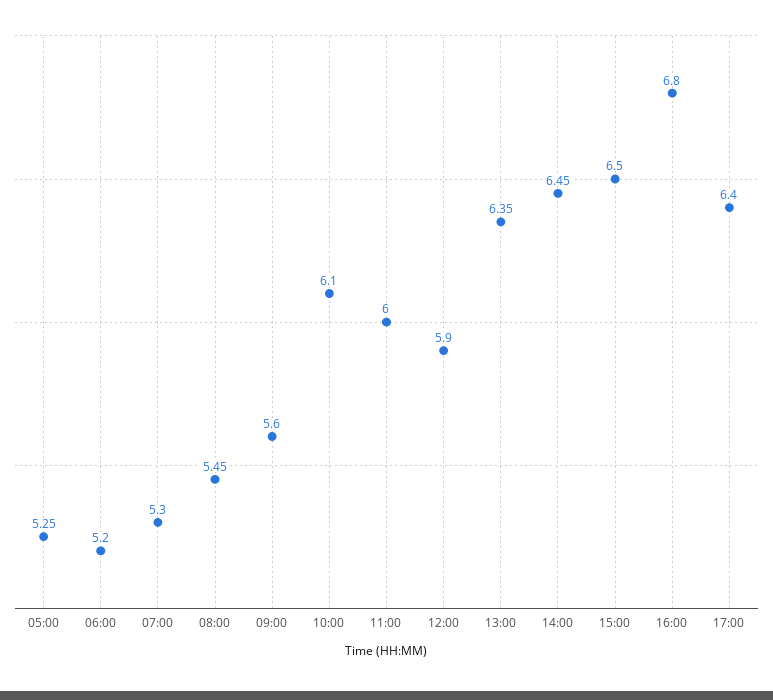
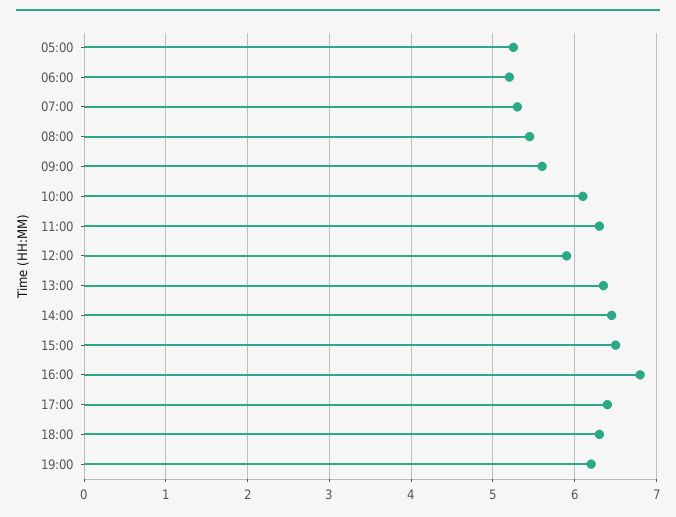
11:00: 6 -> 6.3
18:00: none -> 6.3
19:00: none -> 6.2

